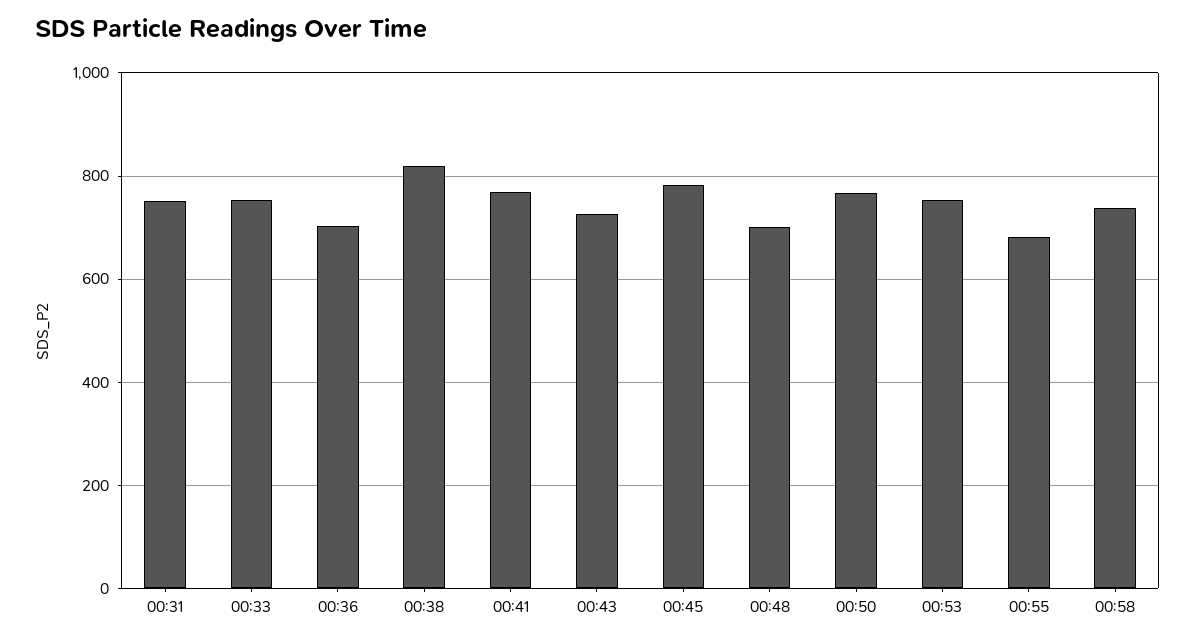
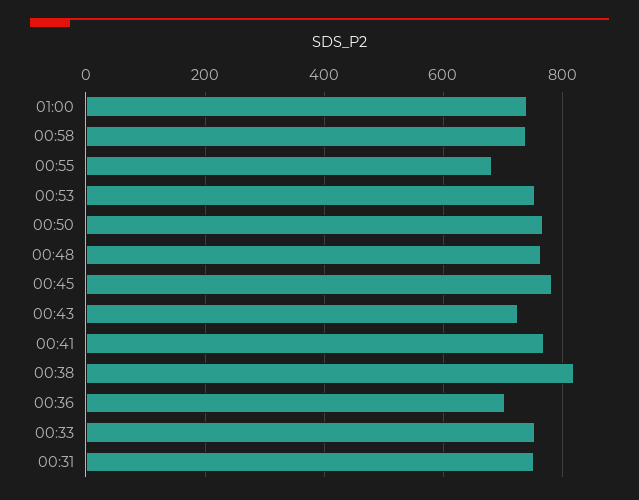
00:48: 700 -> 760
01:00: none -> 740

